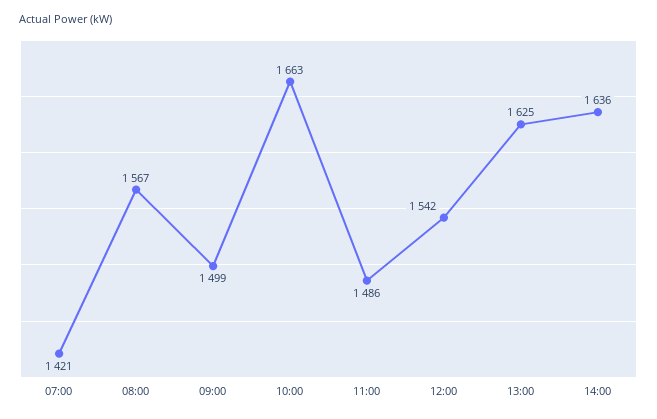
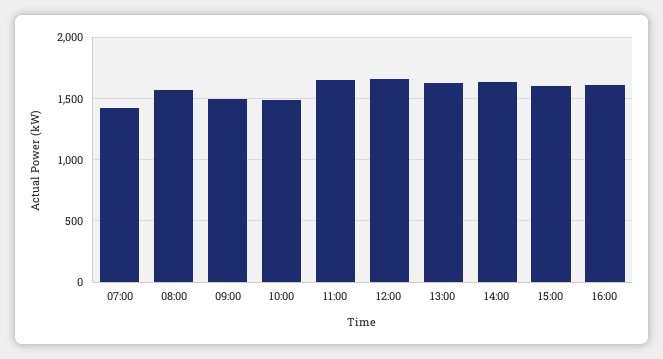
10:00: 1663 -> 1500
11:00: 1486 -> 1650
12:00: 1542 -> 1650
15:00: none -> 1600
16:00: none -> 1600

